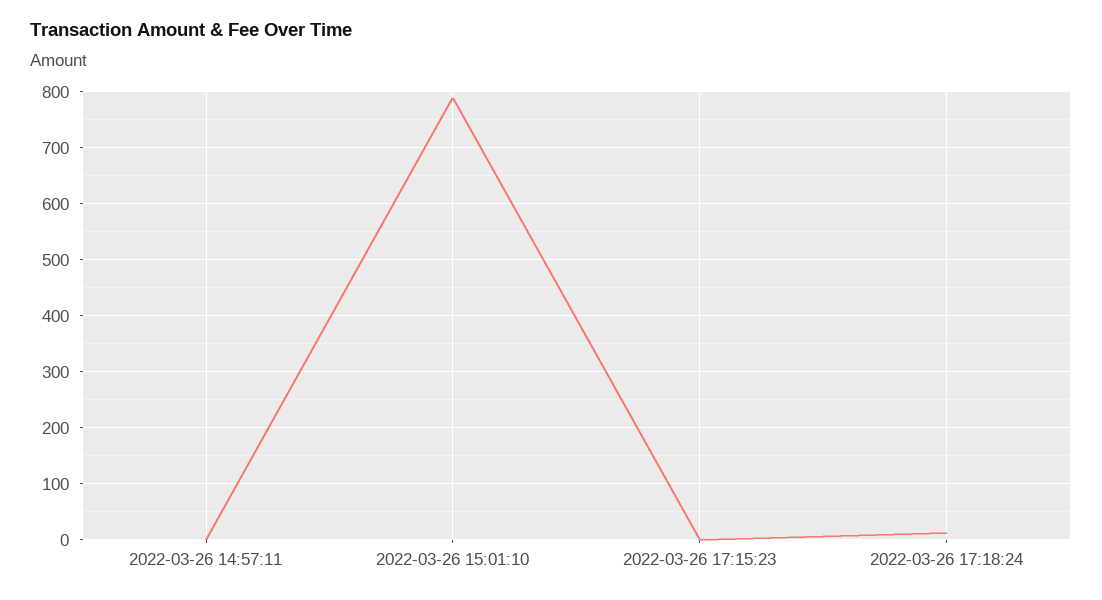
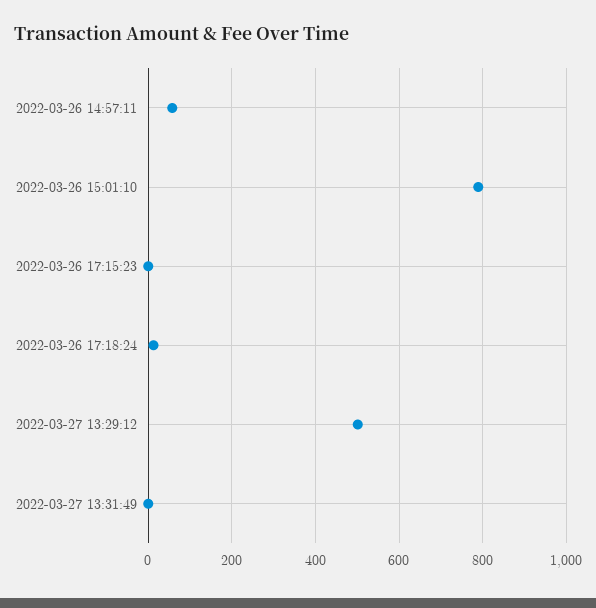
2022-03-26 14:57:11: 0 -> 60
2022-03-27 13:29:12: none -> 500
2022-03-27 13:31:49: none -> 0

